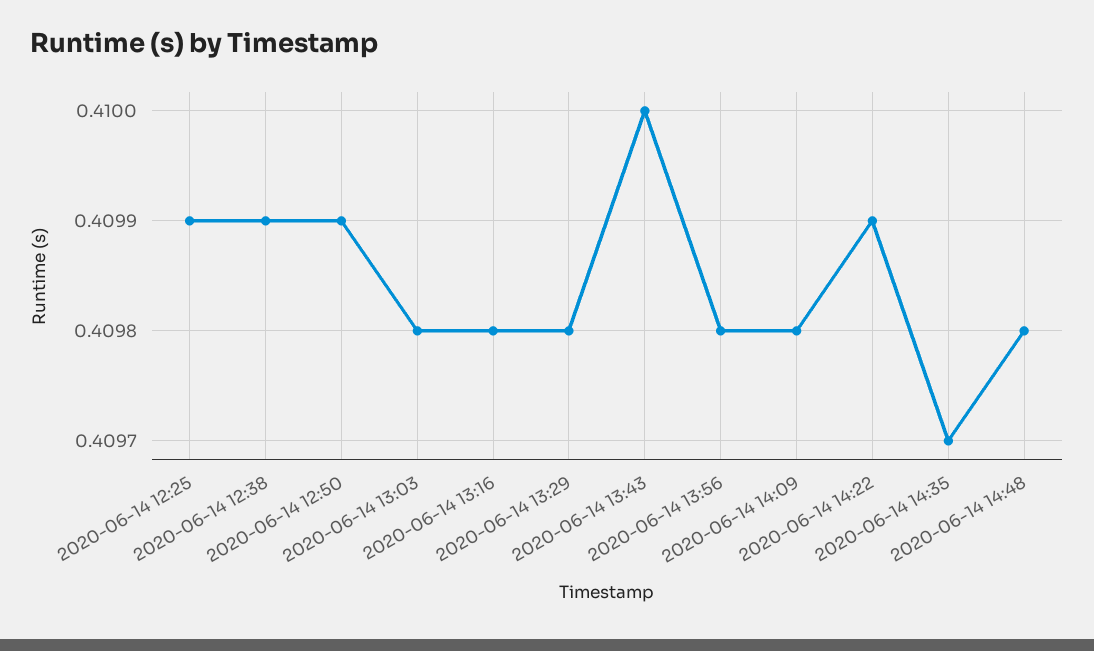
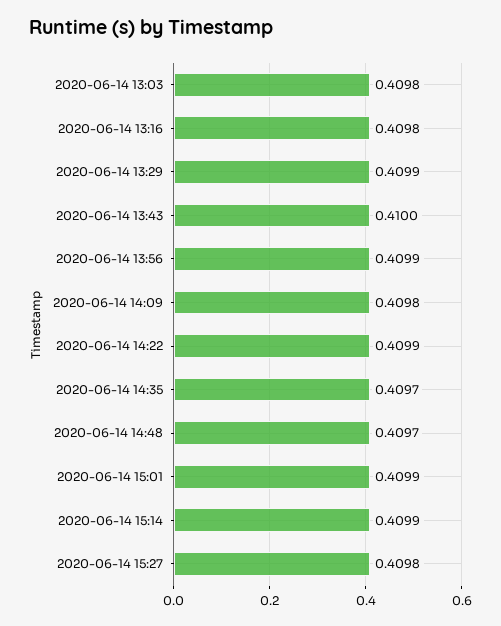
2020-06-14 12:25: 0.4099 -> none
2020-06-14 12:38: 0.4099 -> none
2020-06-14 12:50: 0.4099 -> none
2020-06-14 13:29: 0.4098 -> 0.4099
2020-06-14 13:56: 0.4098 -> 0.4099
2020-06-14 14:48: 0.4098 -> 0.4097
2020-06-14 15:01: none -> 0.4099
2020-06-14 15:14: none -> 0.4099
2020-06-14 15:27: none -> 0.4098

